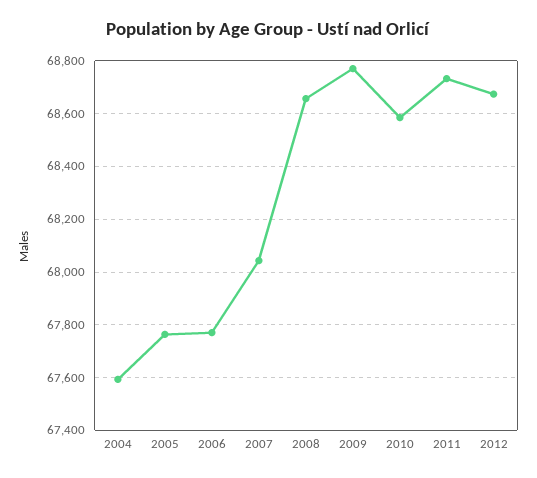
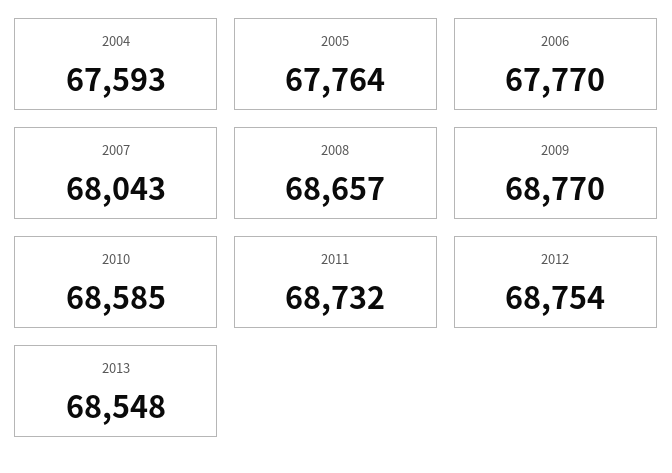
2012: 68675 -> 68754
2013: none -> 68548

